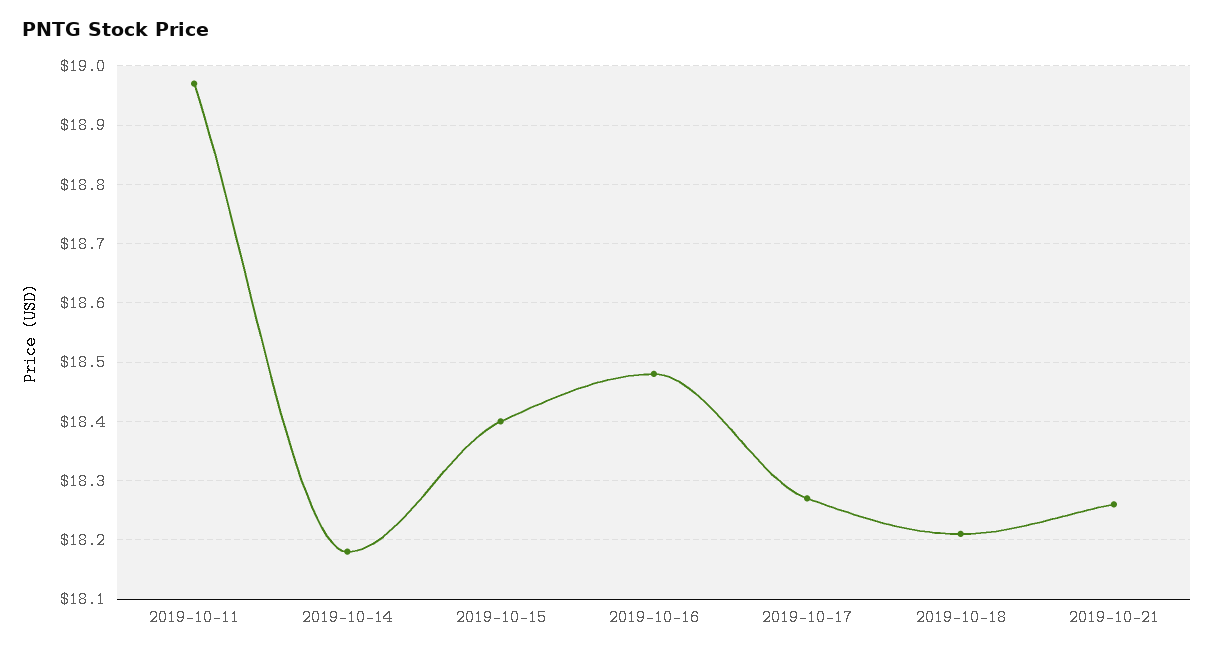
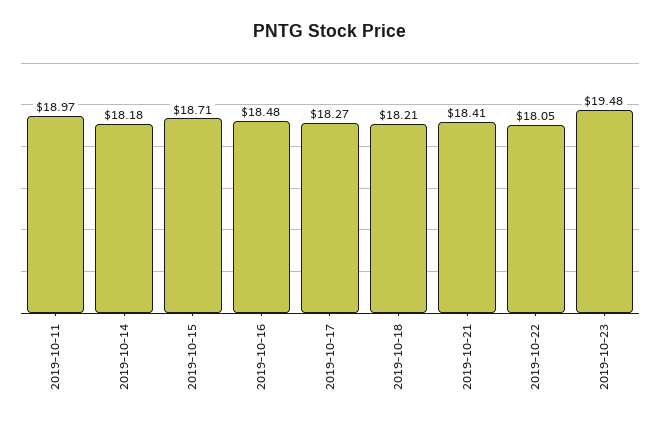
2019-10-15: 18.4 -> 18.71
2019-10-21: 18.25 -> 18.41
2019-10-22: none -> 18.05
2019-10-23: none -> 19.48

